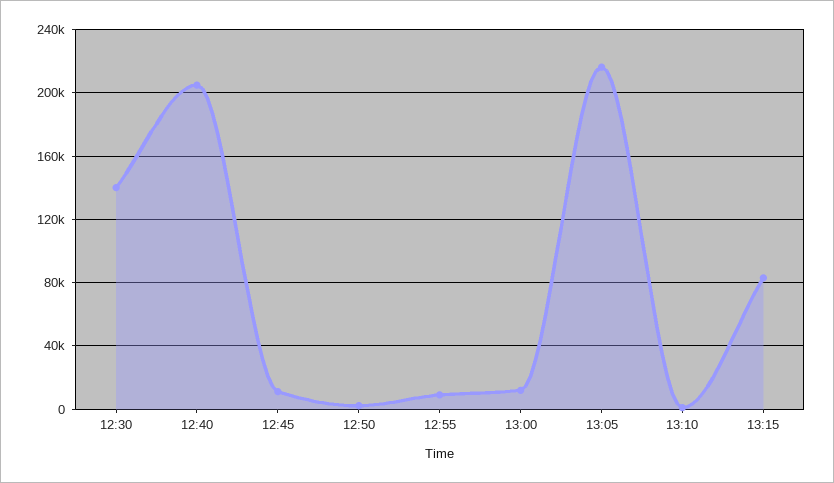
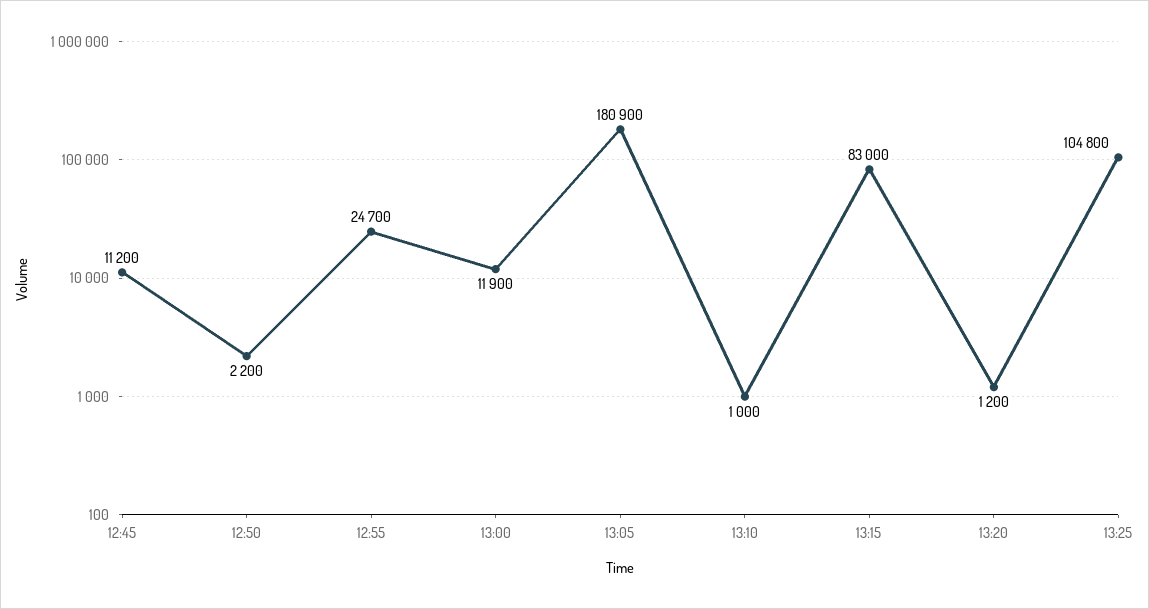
12:30: 140000 -> none
12:40: 205000 -> none
12:55: 10000 -> 24700
13:05: 215000 -> 180900
13:20: none -> 1200
13:25: none -> 104800

